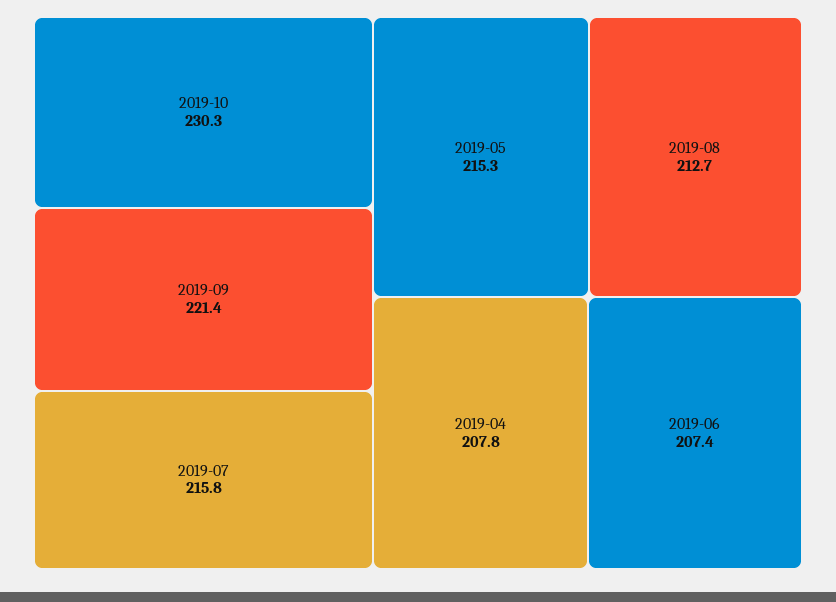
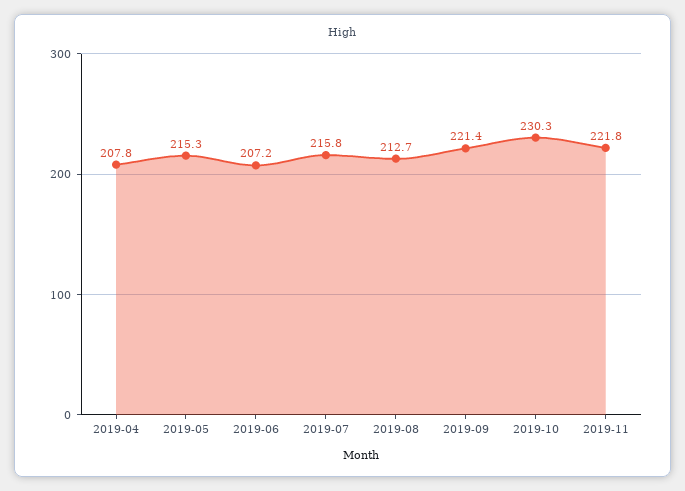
2019-06: 207.4 -> 207.2
2019-11: none -> 221.8

